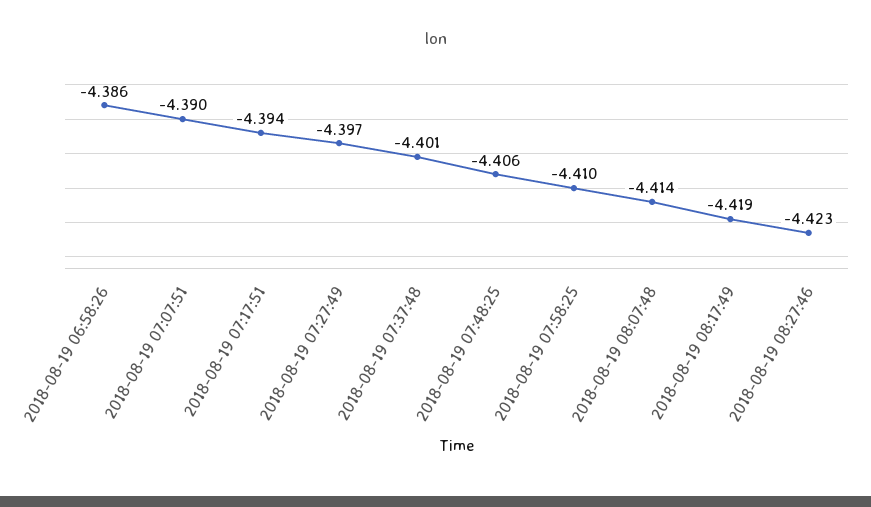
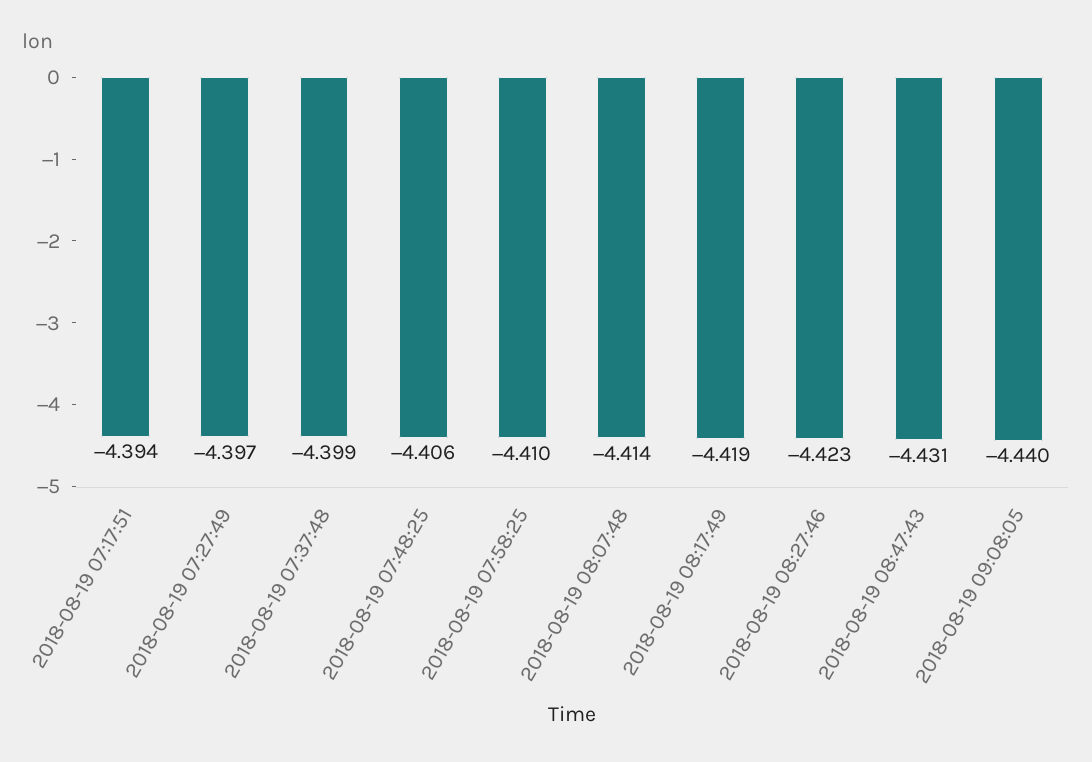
2018-08-19 06:58:26: -4.386 -> none
2018-08-19 07:07:51: -4.39 -> none
2018-08-19 07:37:48: -4.401 -> -4.399
2018-08-19 08:47:43: none -> -4.431
2018-08-19 09:08:05: none -> -4.44

